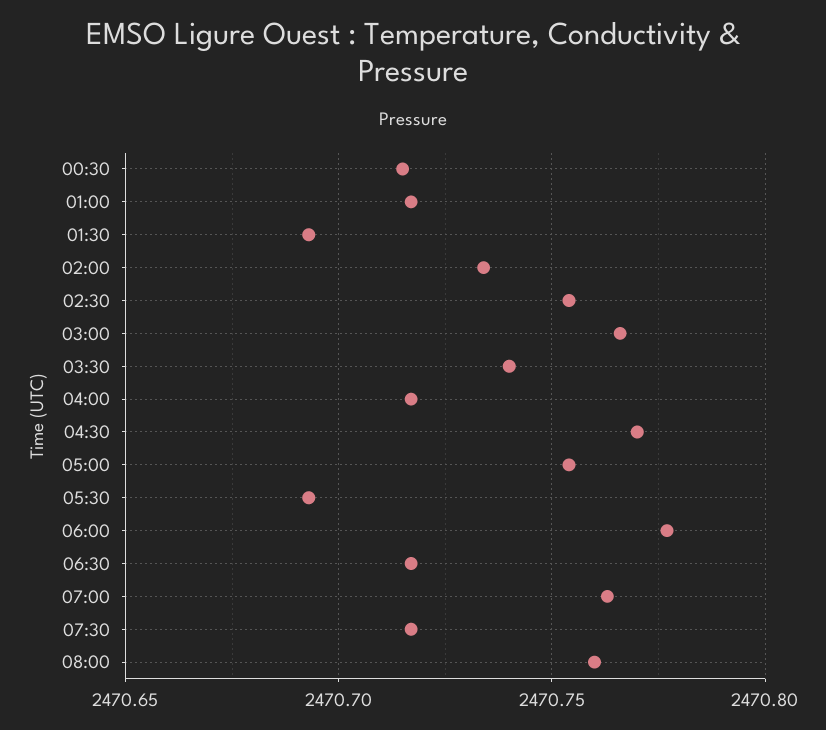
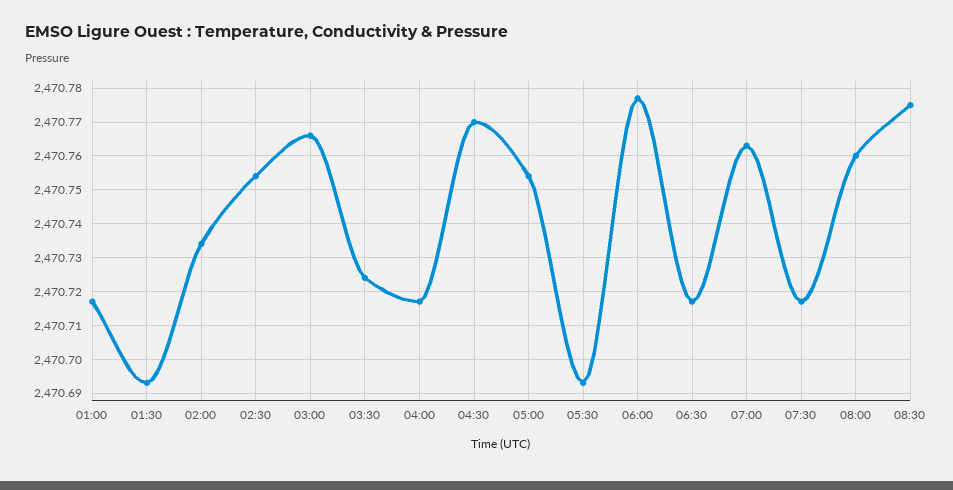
00:30: 2470.715 -> none
03:30: 2470.74 -> 2470.725
08:30: none -> 2470.775

